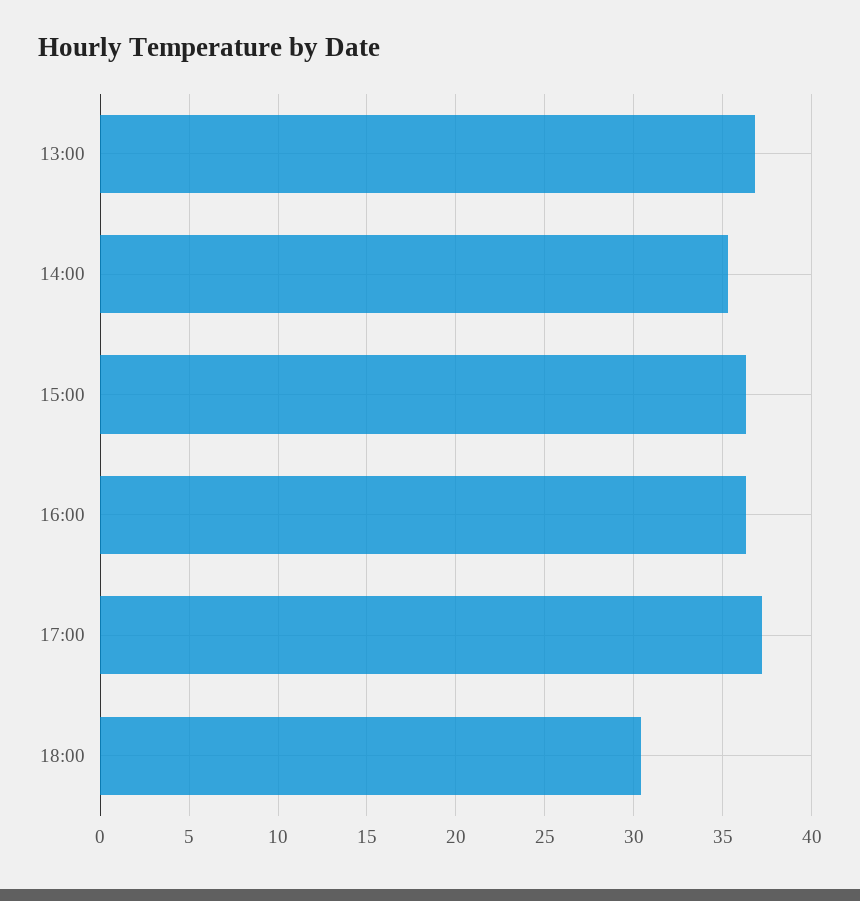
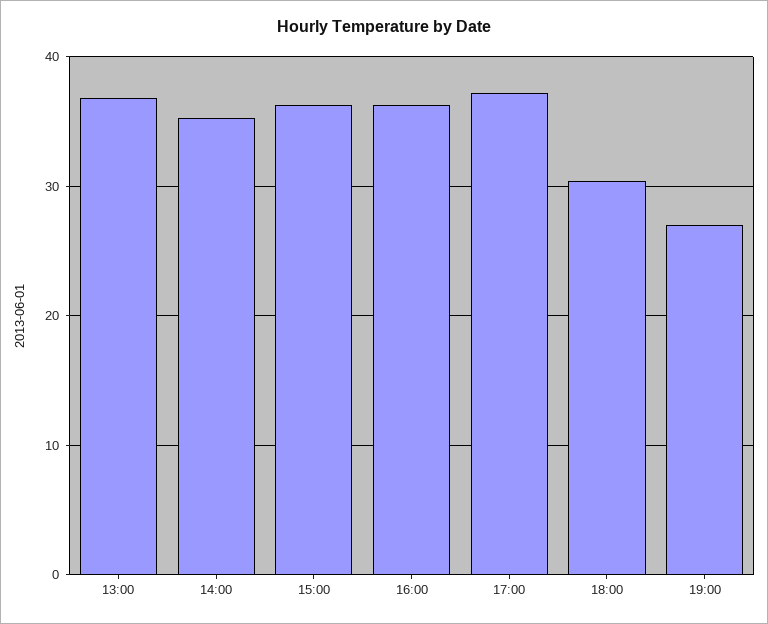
19:00: none -> 27

